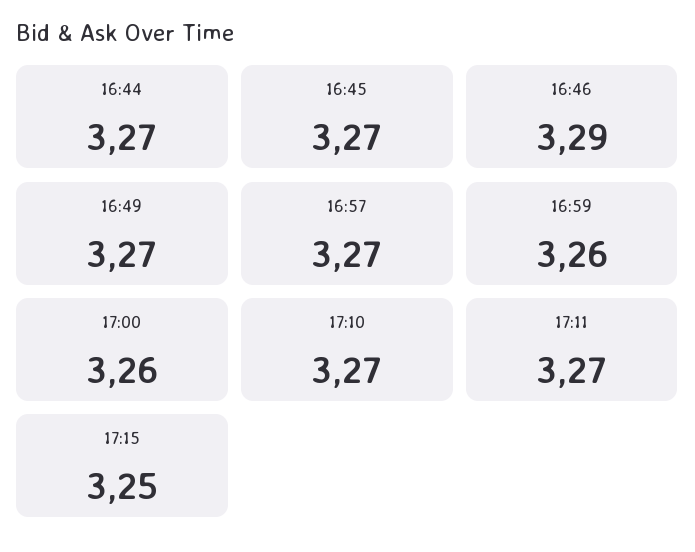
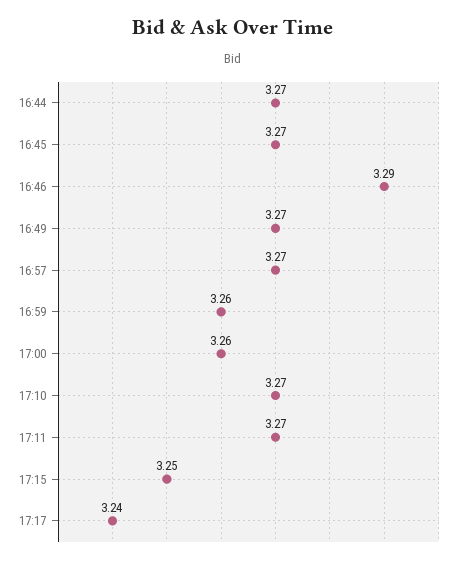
17:17: none -> 3.24

